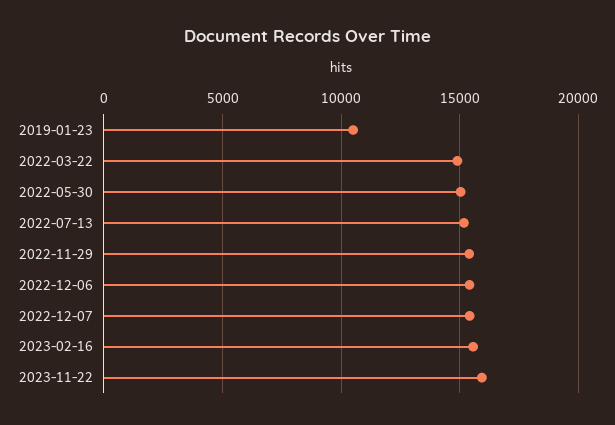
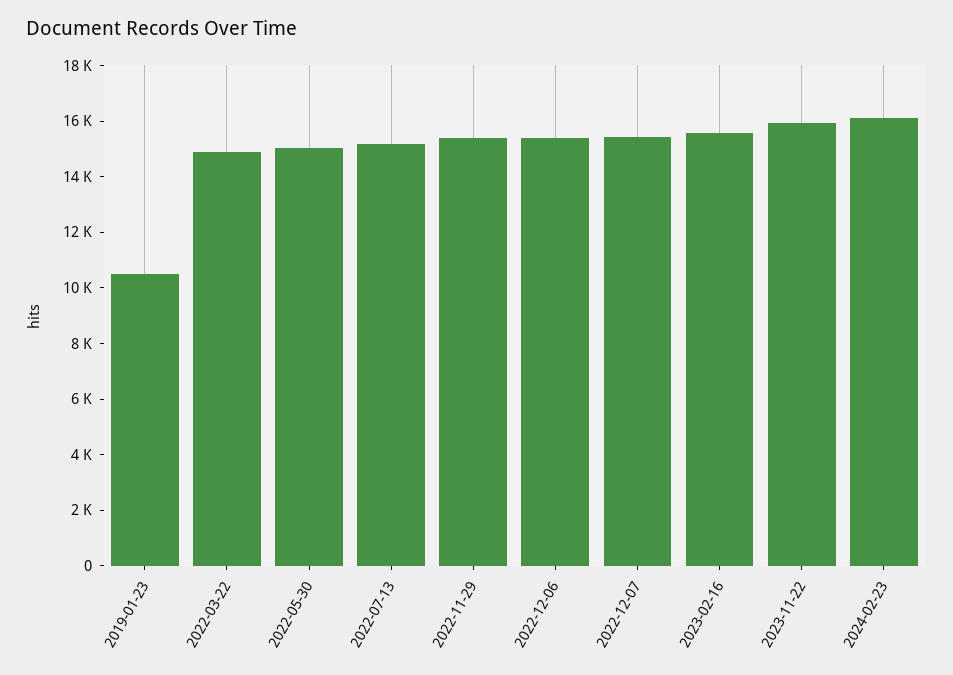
2024-02-23: none -> 16000

